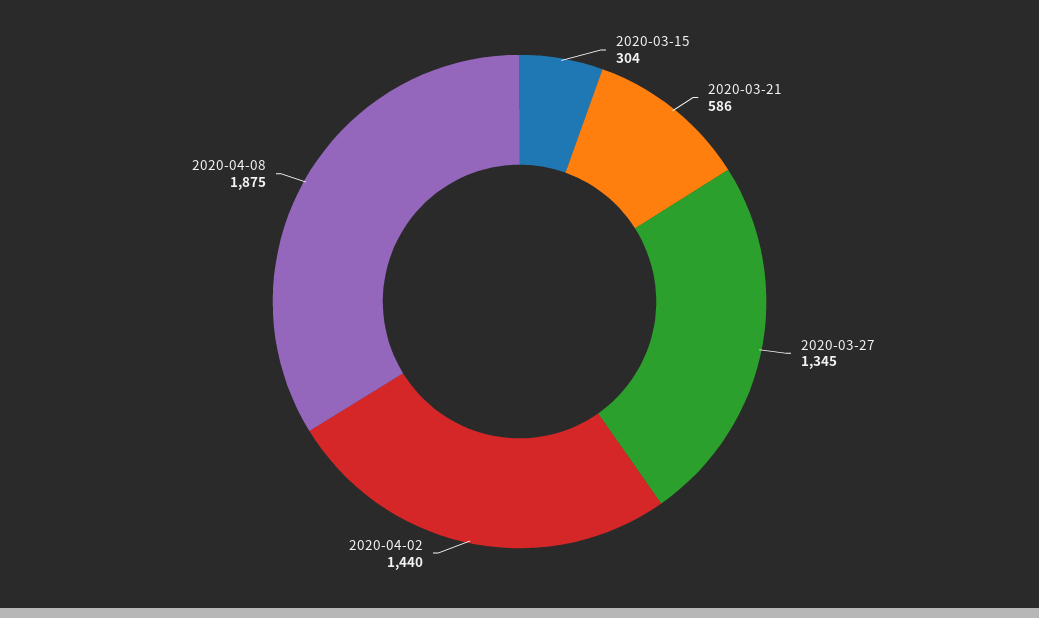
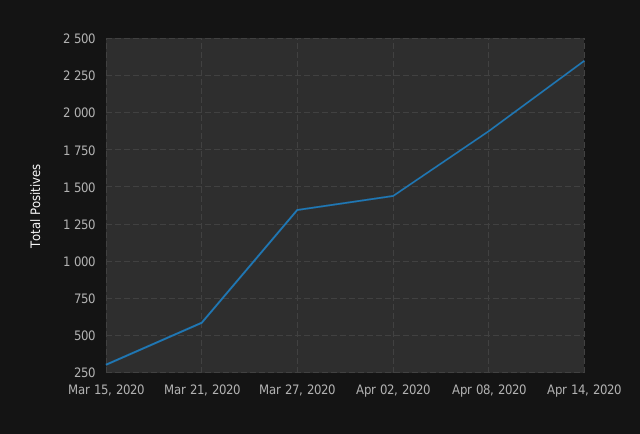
Apr 14, 2020: none -> 2350

